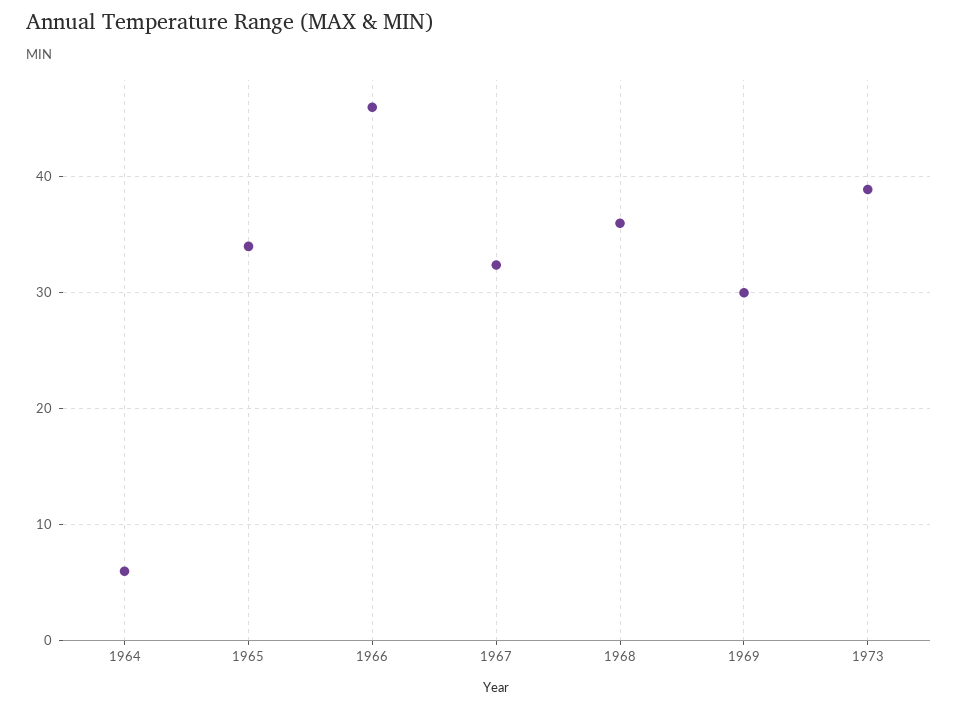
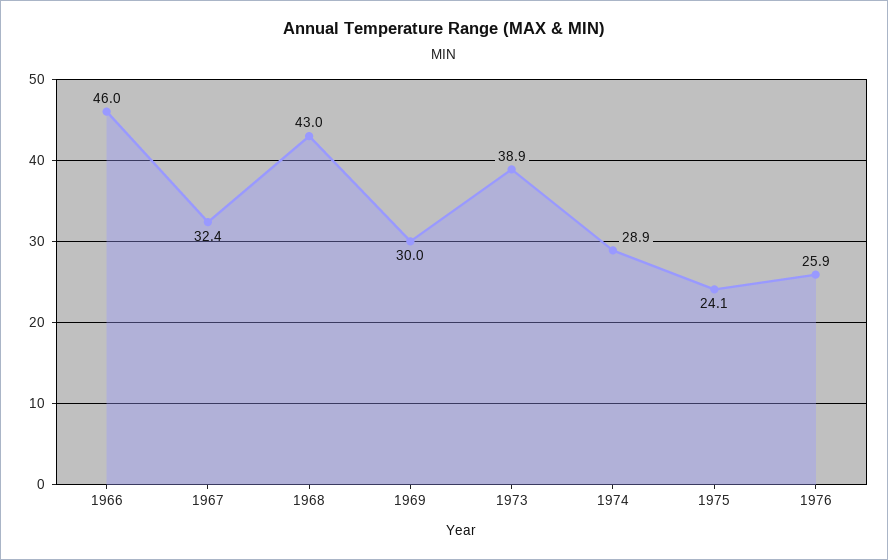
1964: 6 -> none
1965: 34 -> none
1968: 36 -> 43
1974: none -> 28.9
1975: none -> 24.1
1976: none -> 25.9

